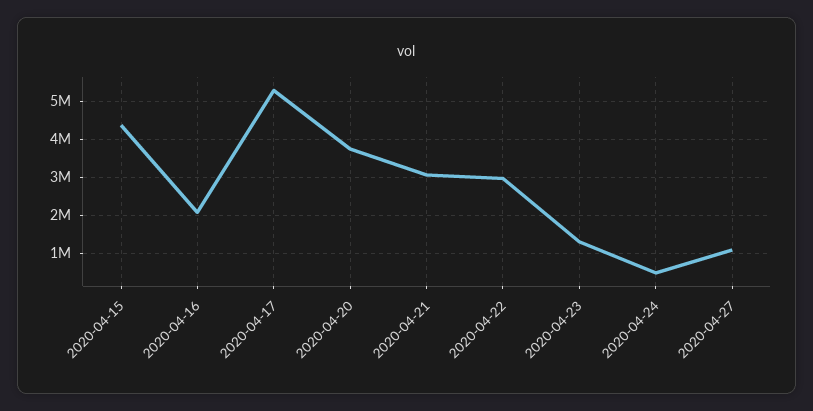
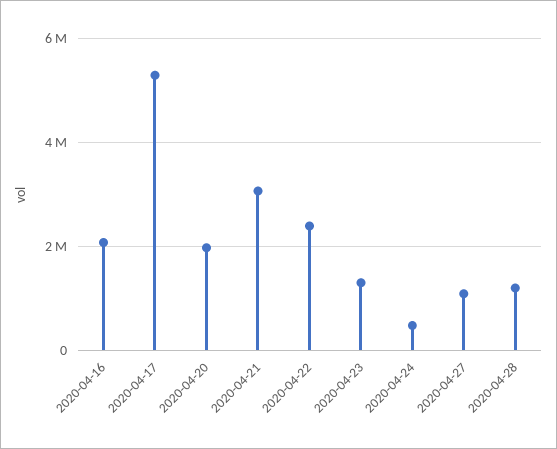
2020-04-15: 4400000 -> none
2020-04-20: 3800000 -> 2000000
2020-04-22: 3000000 -> 2400000
2020-04-28: none -> 1200000

